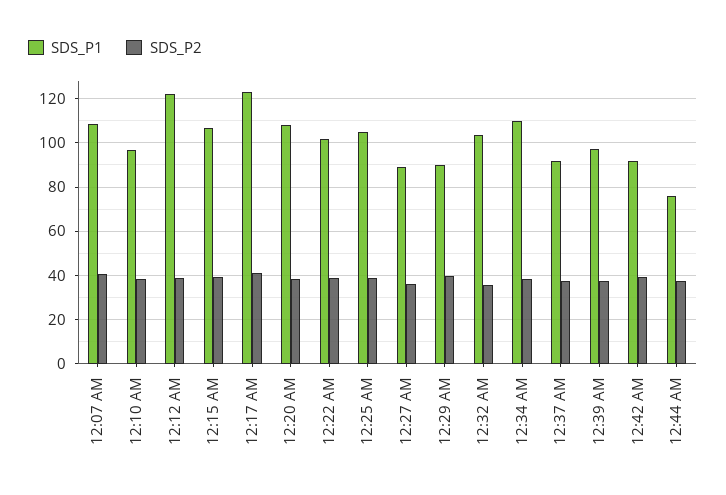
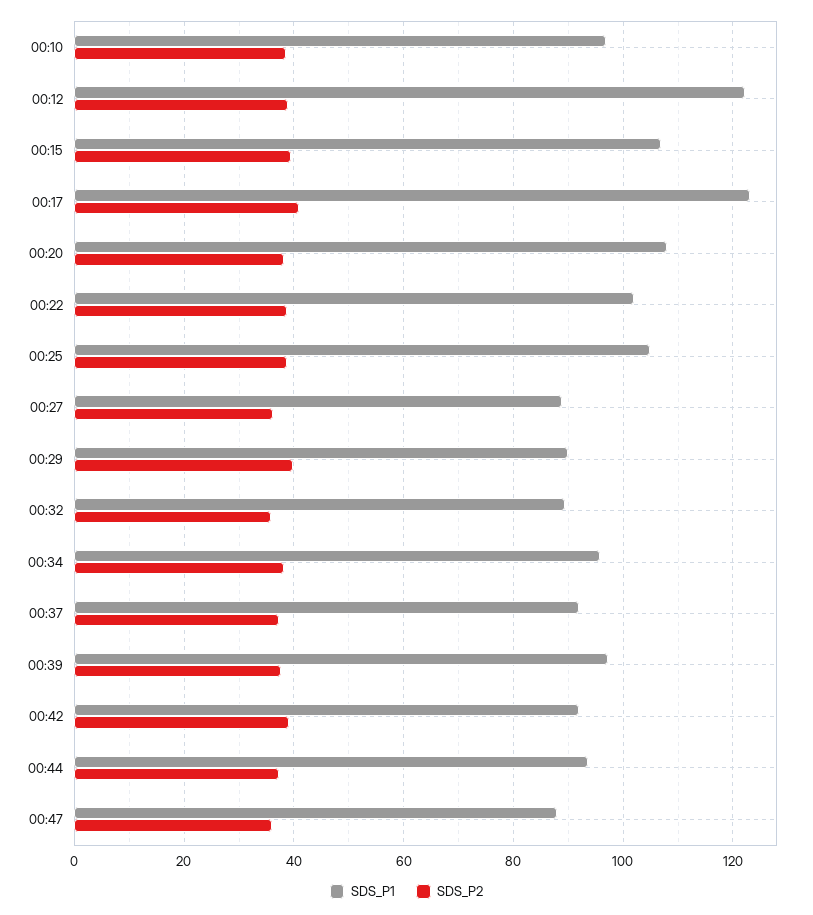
SDS_P1, 12:07 AM: 110 -> none
SDS_P2, 12:07 AM: 40 -> none
SDS_P1, 12:32 AM: 105 -> 90
SDS_P1, 12:34 AM: 110 -> 96
SDS_P1, 12:44 AM: 75 -> 94
SDS_P1, 00:47: none -> 88
SDS_P2, 00:47: none -> 36

